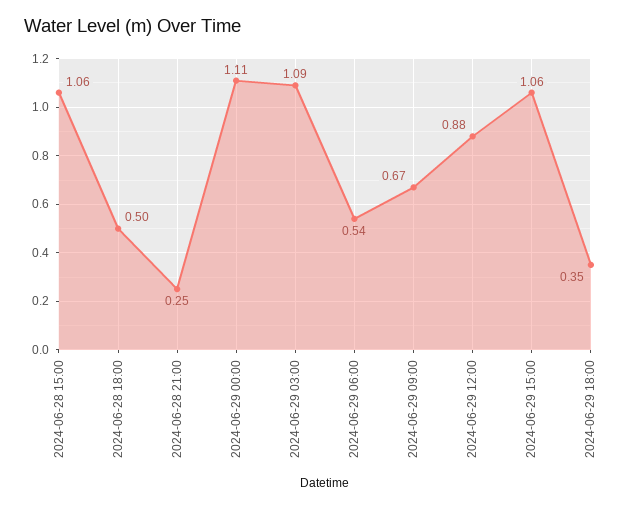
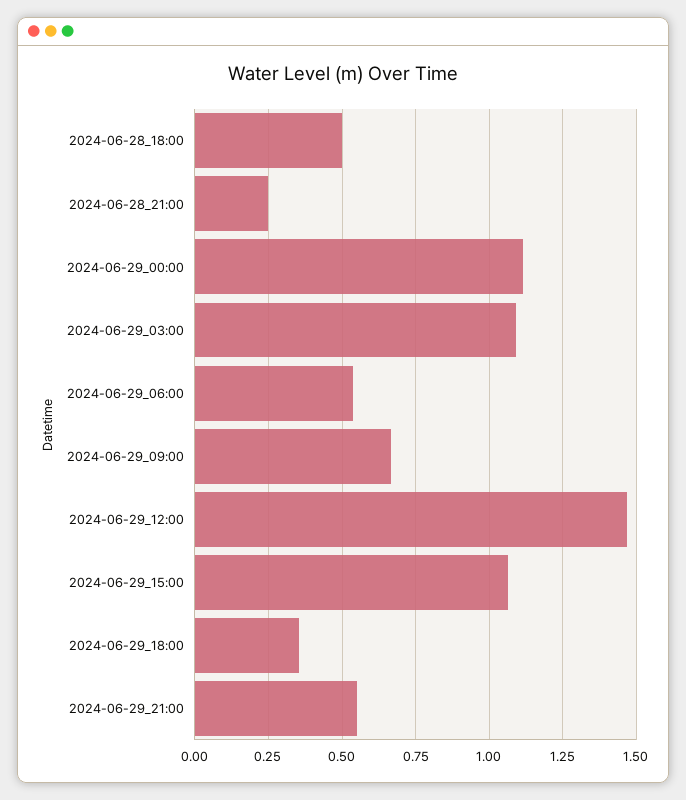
2024-06-28 15:00: 1.06 -> none
2024-06-29 12:00: 0.88 -> 1.475
2024-06-29_21:00: none -> 0.55

